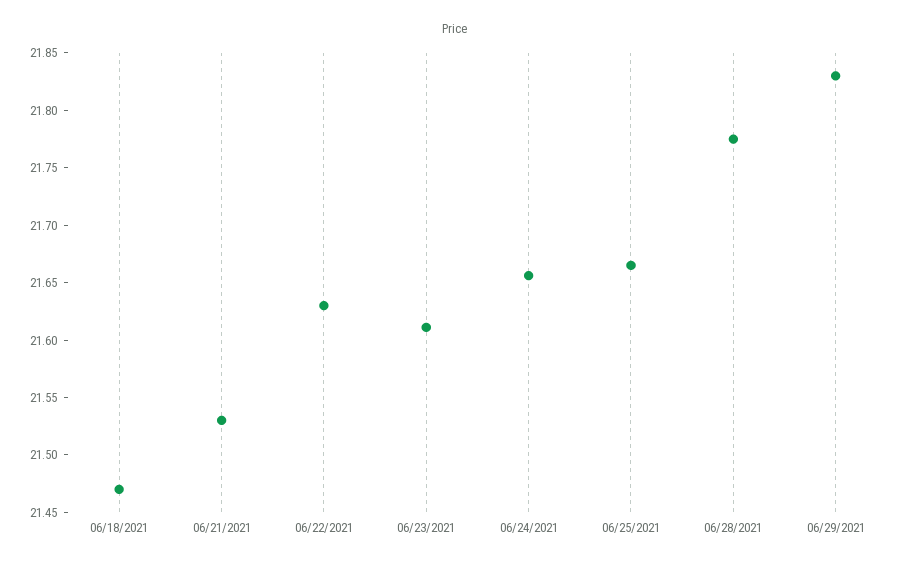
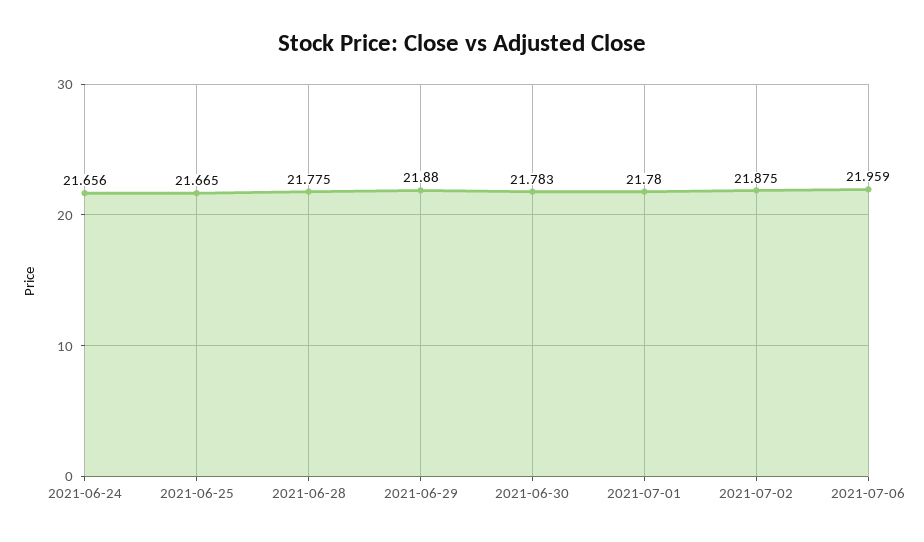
06/18/2021: 21.47 -> none
06/21/2021: 21.53 -> none
06/22/2021: 21.63 -> none
06/23/2021: 21.61 -> none
06/29/2021: 21.83 -> 21.88
2021-06-30: none -> 21.783
2021-07-01: none -> 21.78
2021-07-02: none -> 21.875
2021-07-06: none -> 21.959

